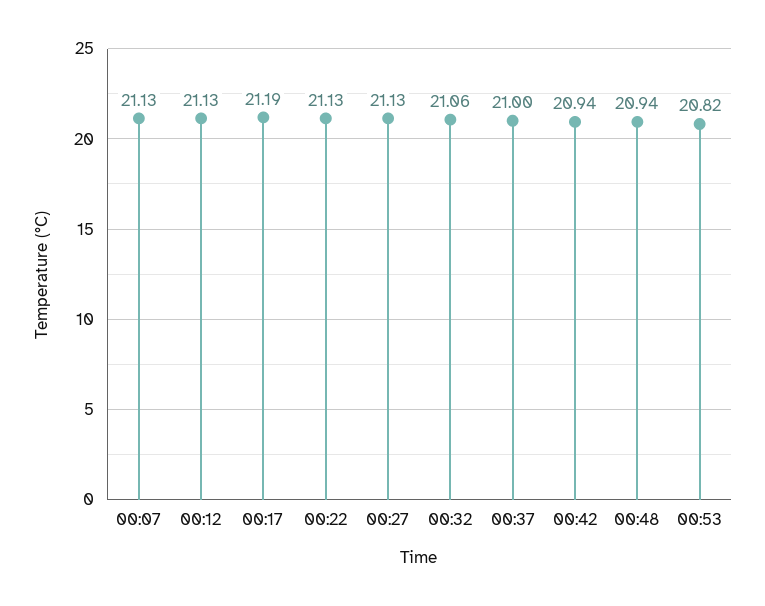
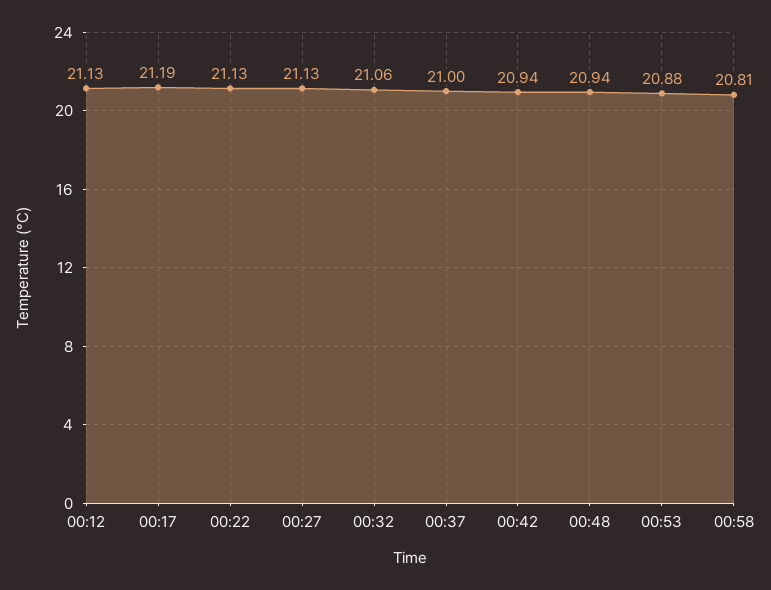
00:07: 21.13 -> none
00:53: 20.82 -> 20.88
00:58: none -> 20.81

